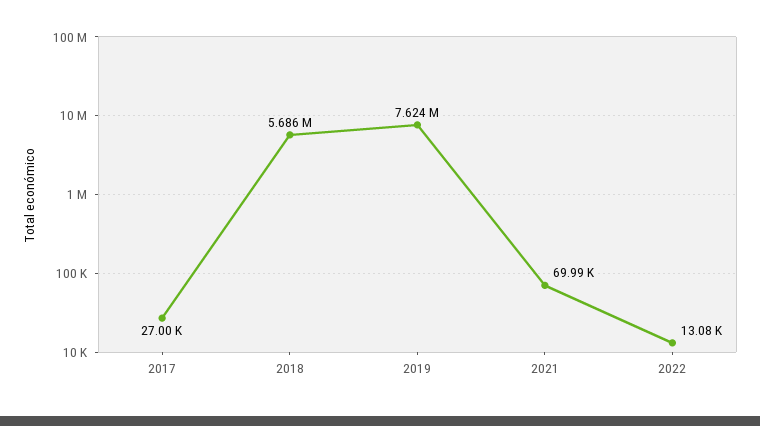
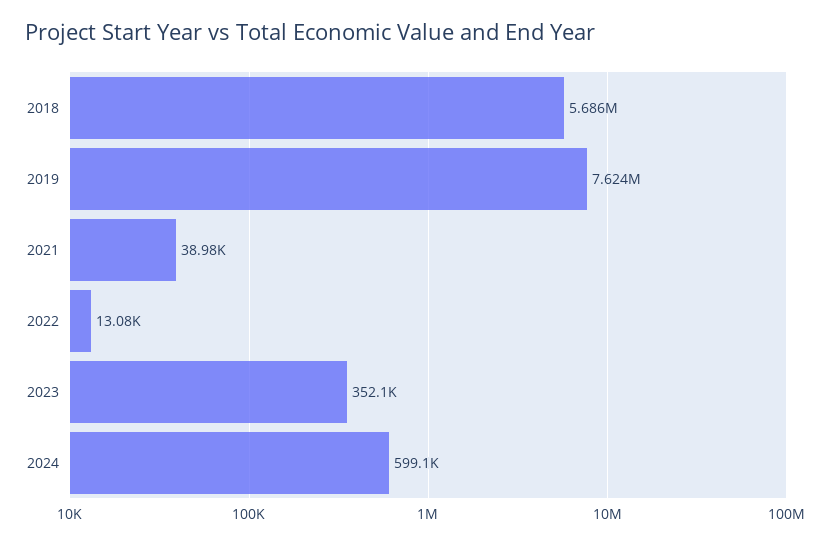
2017: 27000 -> none
2021: 69990 -> 38980
2023: none -> 352100
2024: none -> 599100

